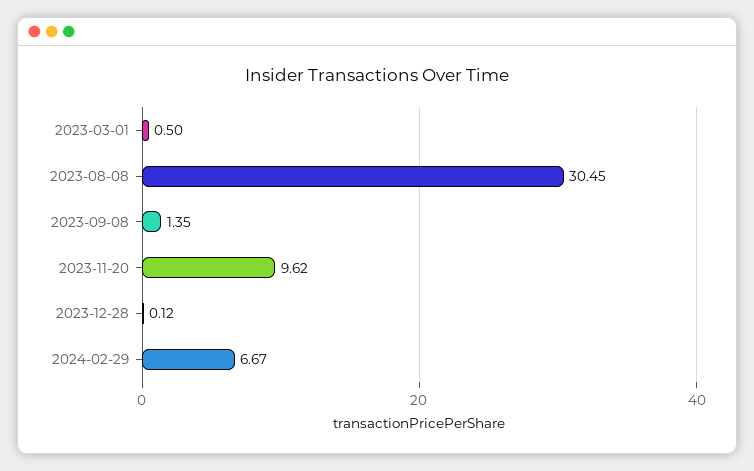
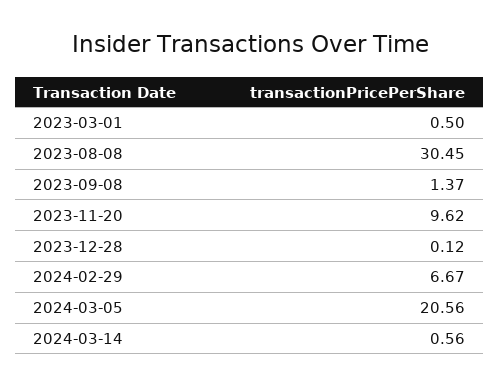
2023-09-08: 1.35 -> 1.37
2024-03-05: none -> 20.56
2024-03-14: none -> 0.56

